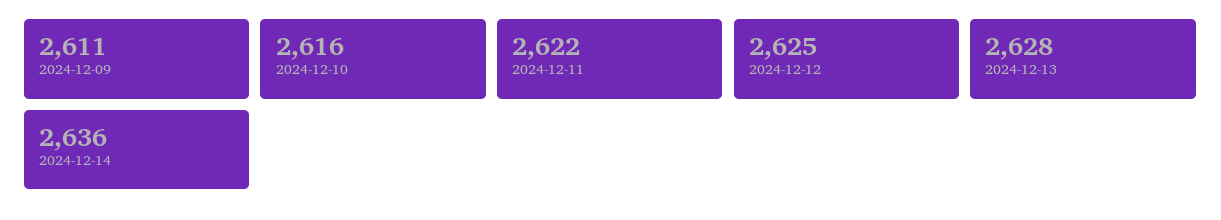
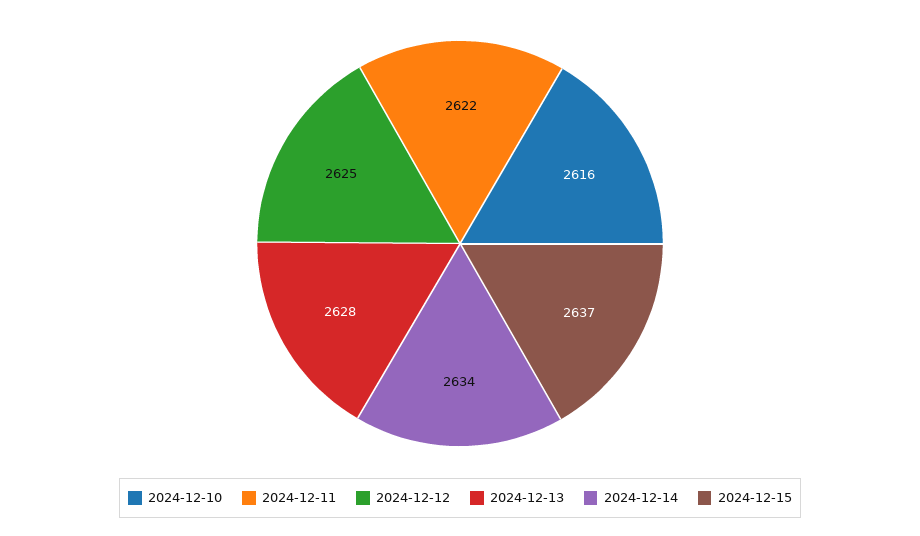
2024-12-09: 2611 -> none
2024-12-14: 2636 -> 2634
2024-12-15: none -> 2637

